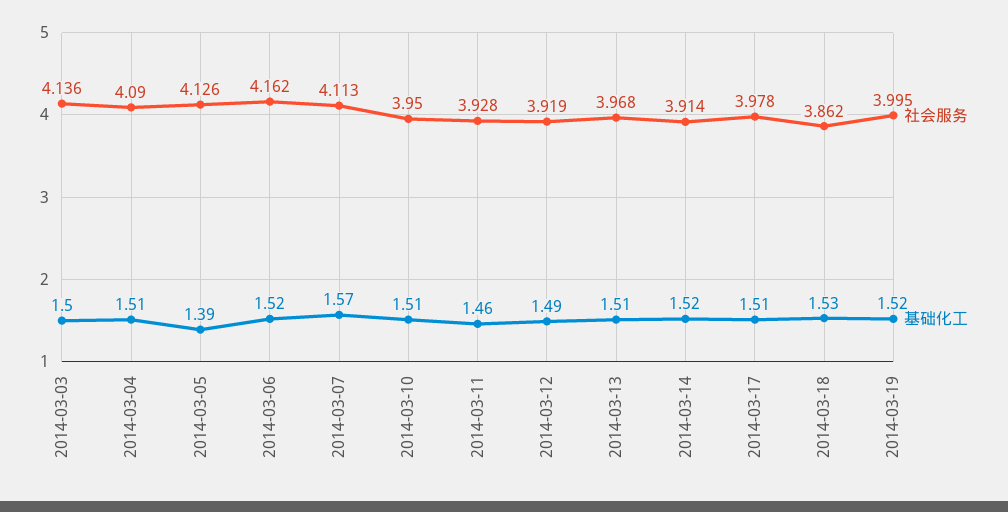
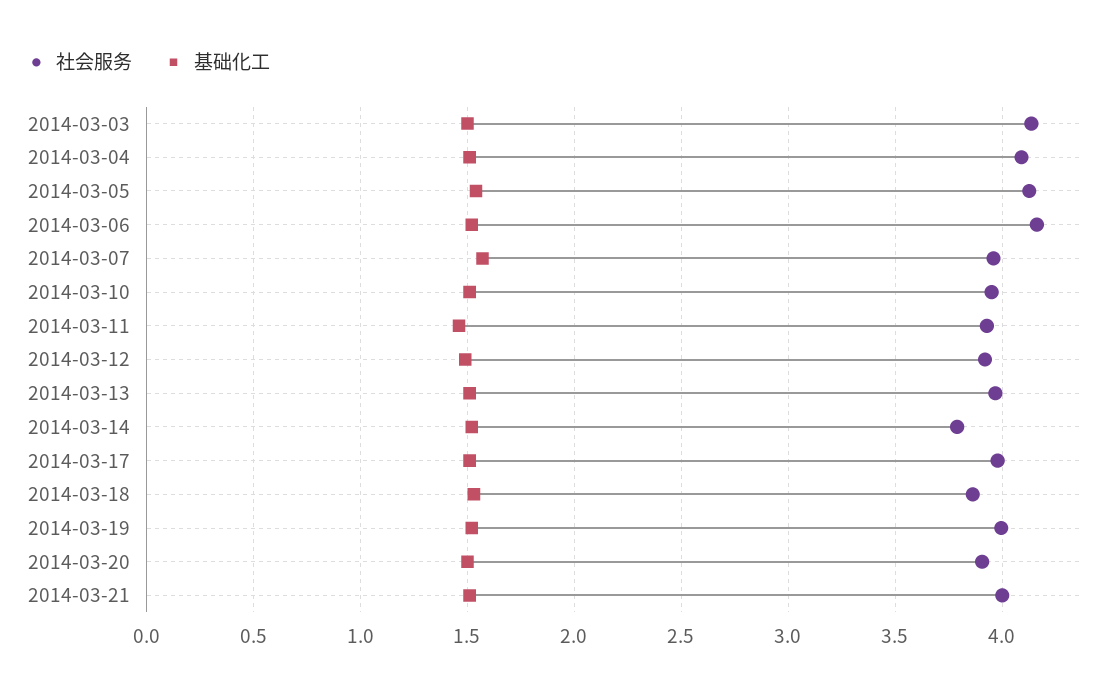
基础化工, 2014-03-05: 1.39 -> 1.55
社会服务, 2014-03-07: 4.113 -> 3.95
社会服务, 2014-03-14: 3.914 -> 3.8
社会服务, 2014-03-20: none -> 3.9
基础化工, 2014-03-20: none -> 1.5
社会服务, 2014-03-21: none -> 4
基础化工, 2014-03-21: none -> 1.5

